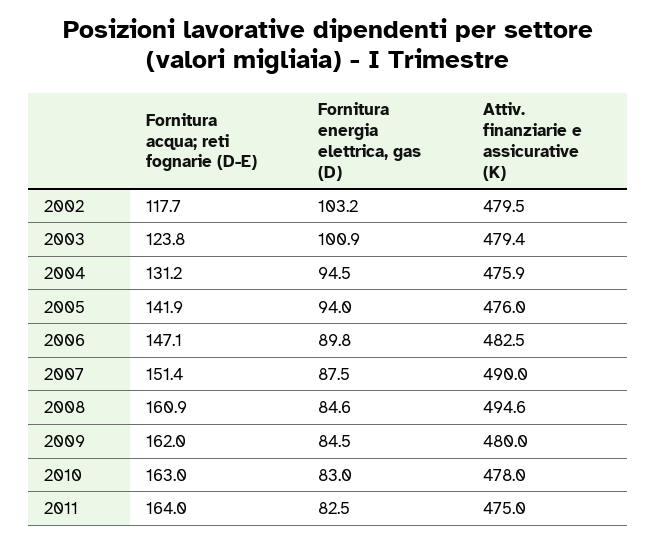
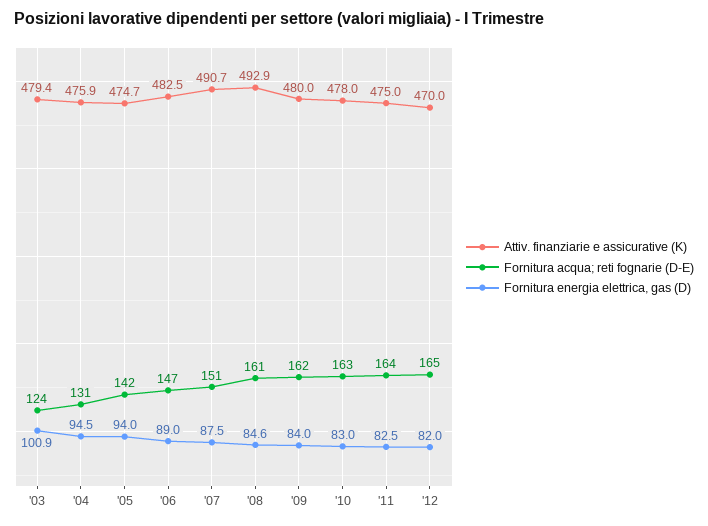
Fornitura acqua; reti fognarie (D-E), 2002: 117.7 -> none
Fornitura energia elettrica, gas (D), 2002: 103.2 -> none
Attiv. finanziarie e assicurative (K), 2002: 479.5 -> none
Attiv. finanziarie e assicurative (K), 2005: 476 -> 474.7
Fornitura energia elettrica, gas (D), 2006: 89.8 -> 89
Attiv. finanziarie e assicurative (K), 2007: 490 -> 490.7
Attiv. finanziarie e assicurative (K), 2008: 494.6 -> 492.9
Fornitura energia elettrica, gas (D), 2009: 84.5 -> 84
Attiv. finanziarie e assicurative (K), '12: none -> 470
Fornitura acqua; reti fognarie (D-E), '12: none -> 165
Fornitura energia elettrica, gas (D), '12: none -> 82

